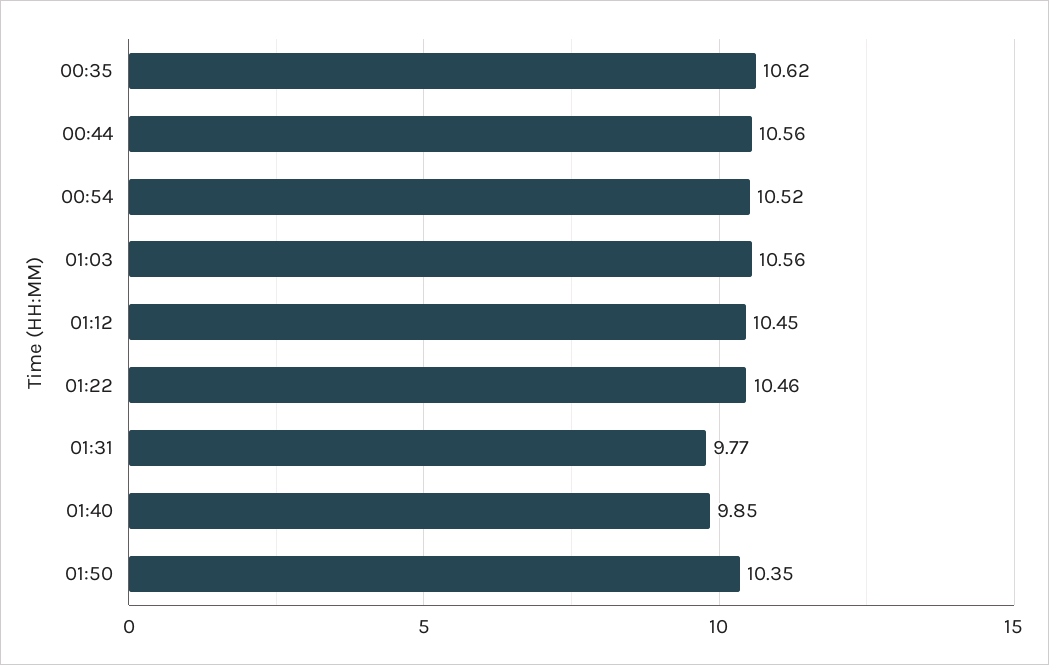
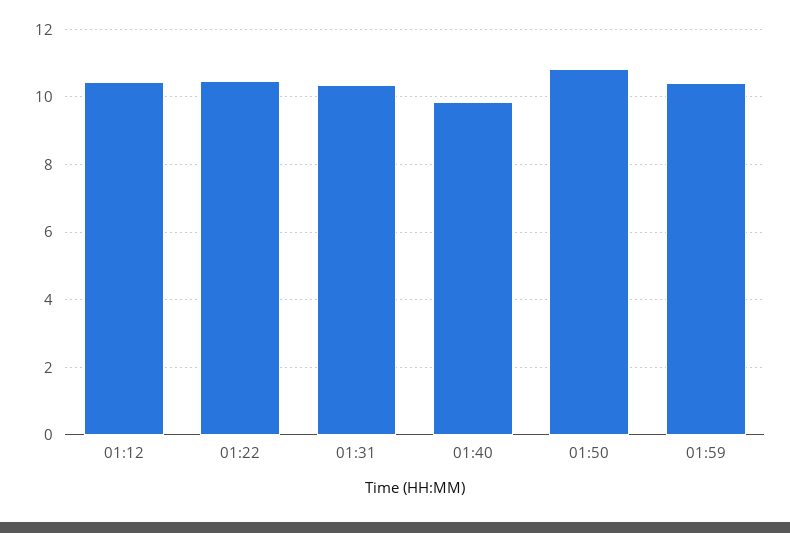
00:35: 10.62 -> none
00:44: 10.56 -> none
00:54: 10.52 -> none
01:03: 10.56 -> none
01:31: 9.77 -> 10.4
01:50: 10.35 -> 10.8
01:59: none -> 10.4

